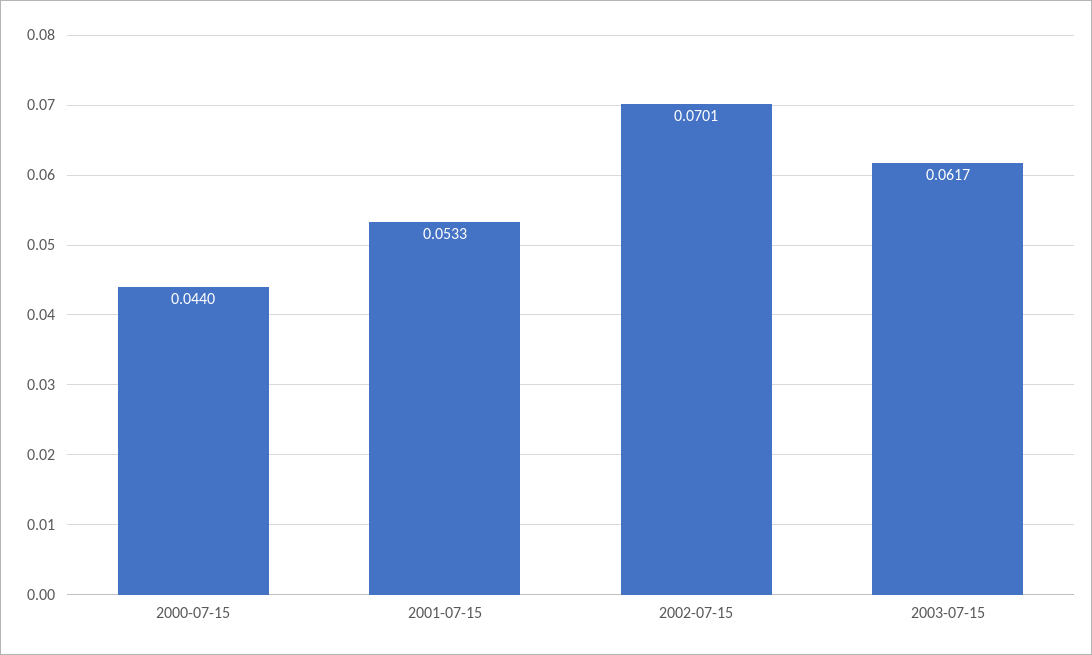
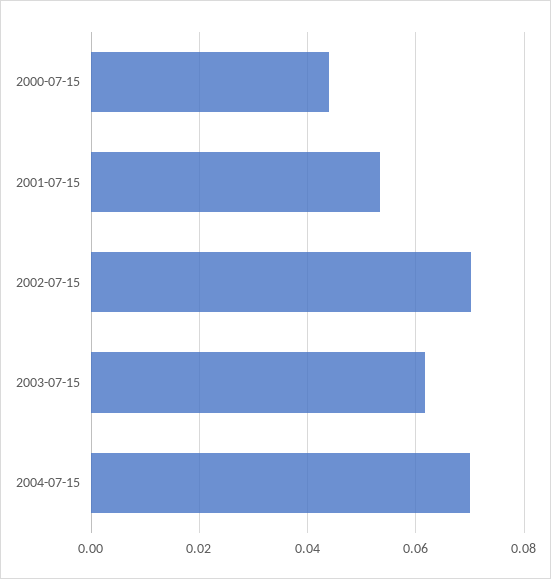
2004-07-15: none -> 0.07

